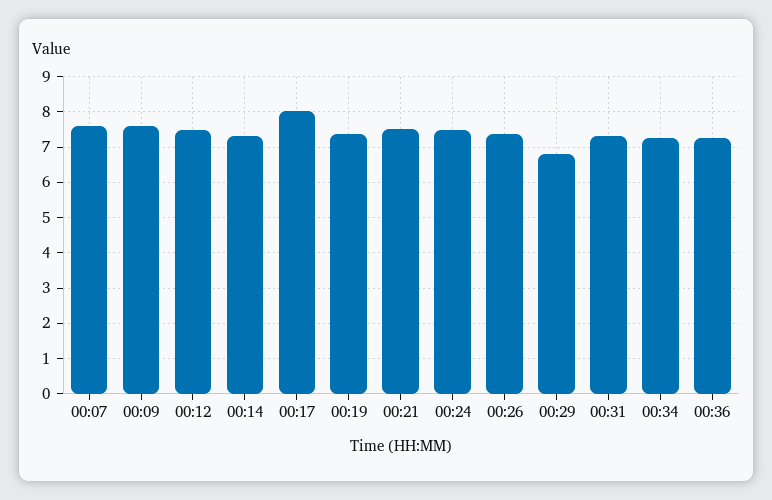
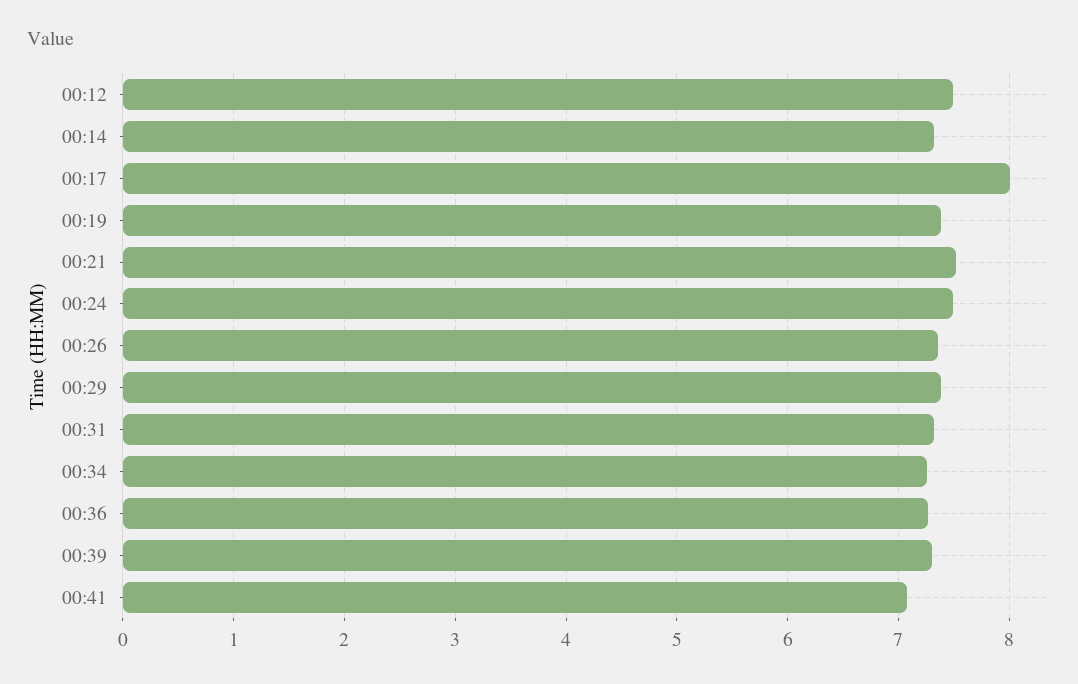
00:07: 7.6 -> none
00:09: 7.6 -> none
00:29: 6.8 -> 7.4
00:39: none -> 7.3
00:41: none -> 7.1

